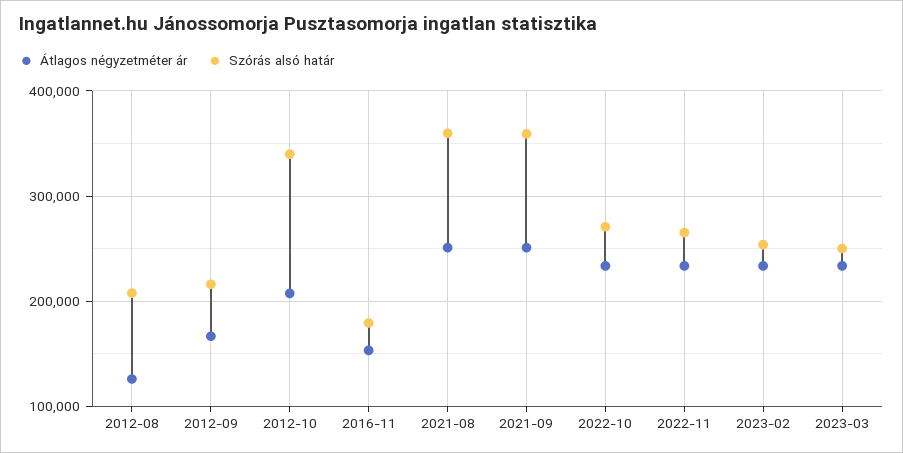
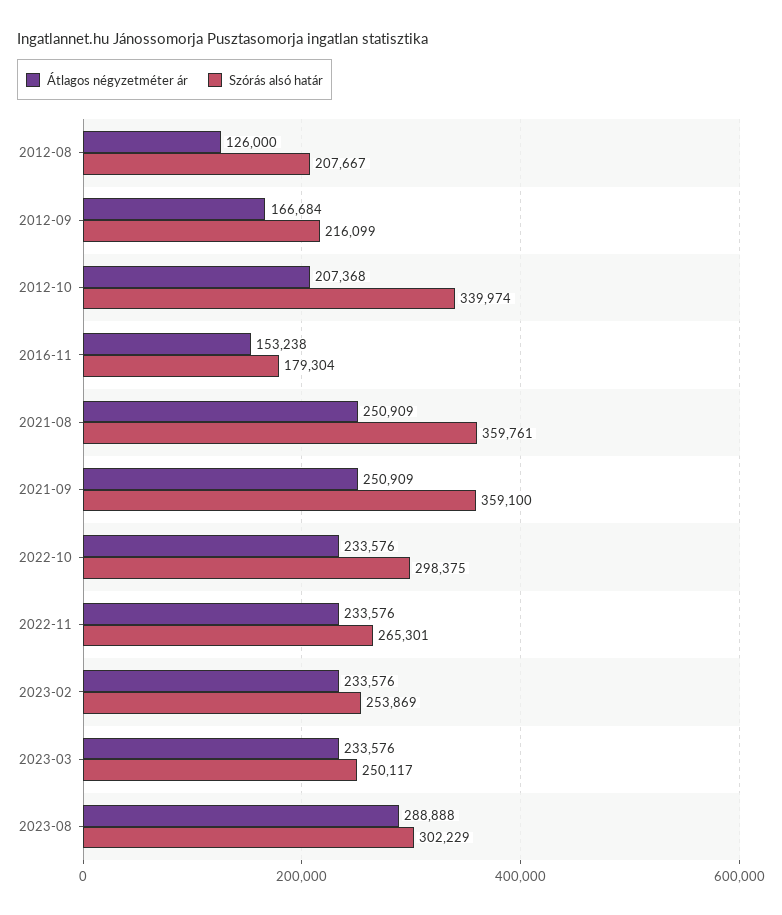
Szórás alsó határ, 2022-10: 270000 -> 298375
Átlagos négyzetméter ár, 2023-08: none -> 288888
Szórás alsó határ, 2023-08: none -> 302229

